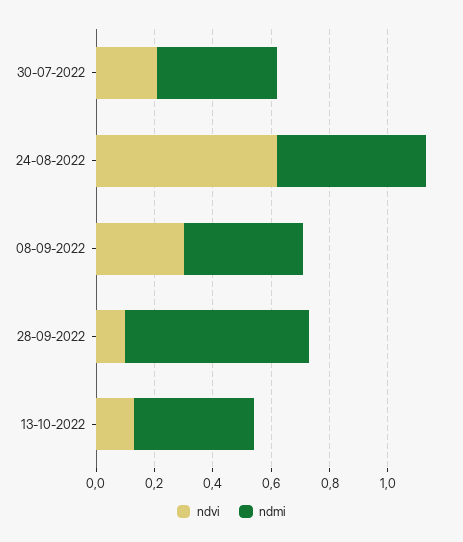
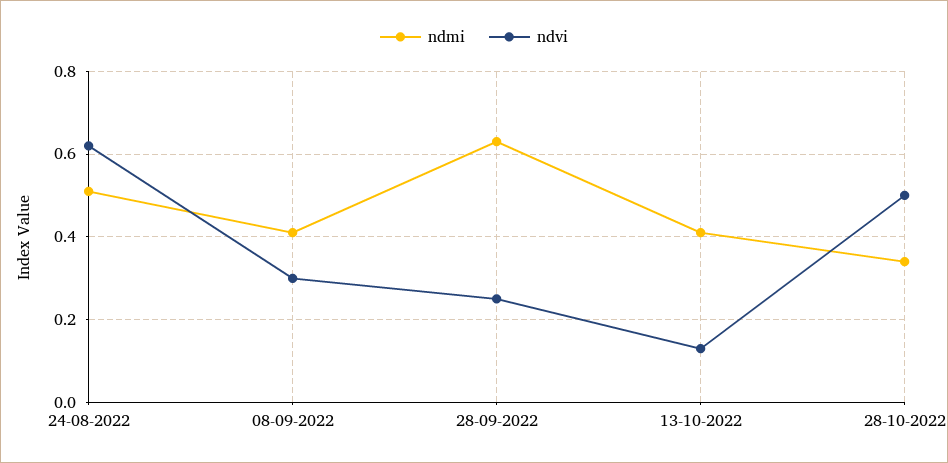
ndvi, 30-07-2022: 0.2 -> none
ndmi, 30-07-2022: 0.4 -> none
ndvi, 28-09-2022: 0.1 -> 0.25
ndmi, 28-10-2022: none -> 0.35
ndvi, 28-10-2022: none -> 0.5

